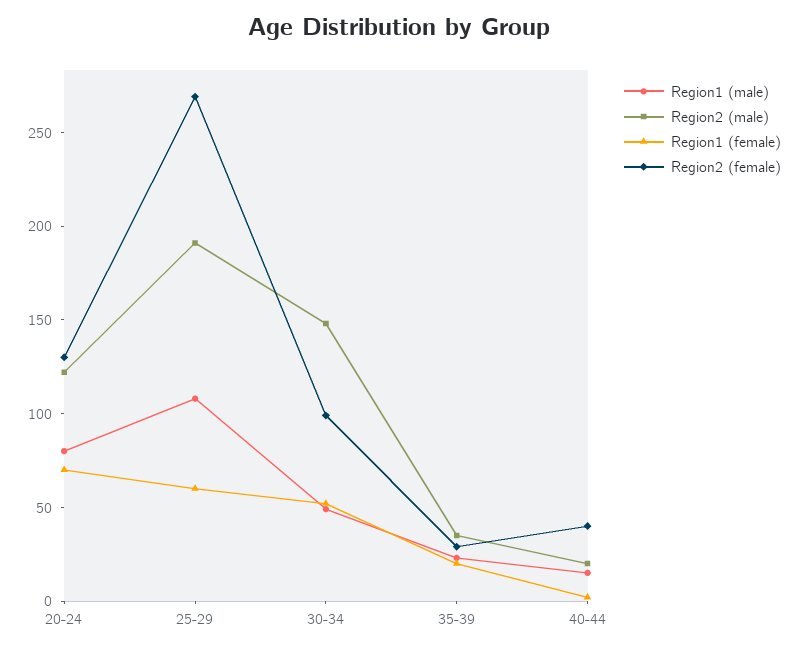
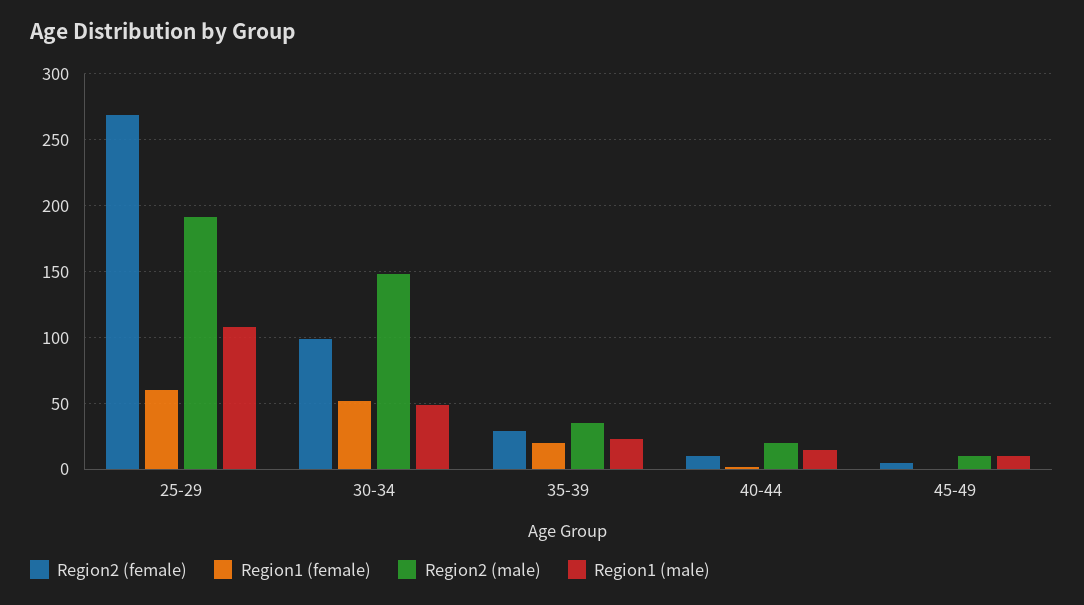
Region1 (male), 20-24: 80 -> none
Region2 (male), 20-24: 120 -> none
Region1 (female), 20-24: 70 -> none
Region2 (female), 20-24: 130 -> none
Region2 (female), 40-44: 40 -> 10
Region2 (female), 45-49: none -> 5
Region1 (female), 45-49: none -> 0
Region2 (male), 45-49: none -> 10
Region1 (male), 45-49: none -> 10

